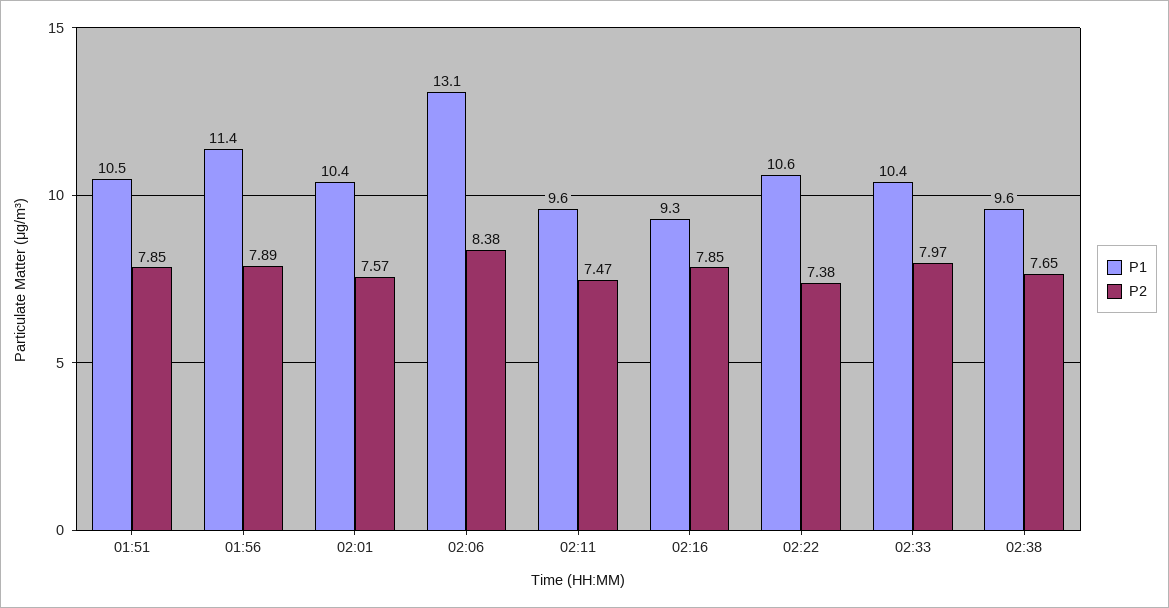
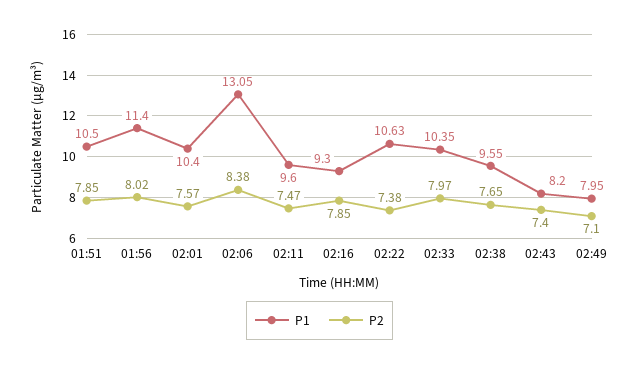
P2, 01:56: 7.89 -> 8.02
P1, 02:43: none -> 8.2
P2, 02:43: none -> 7.4
P1, 02:49: none -> 7.95
P2, 02:49: none -> 7.1

